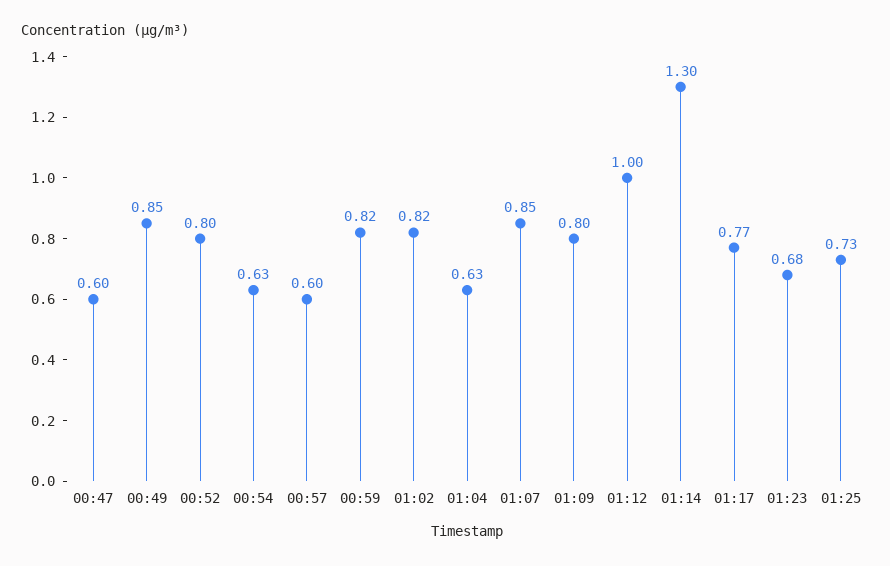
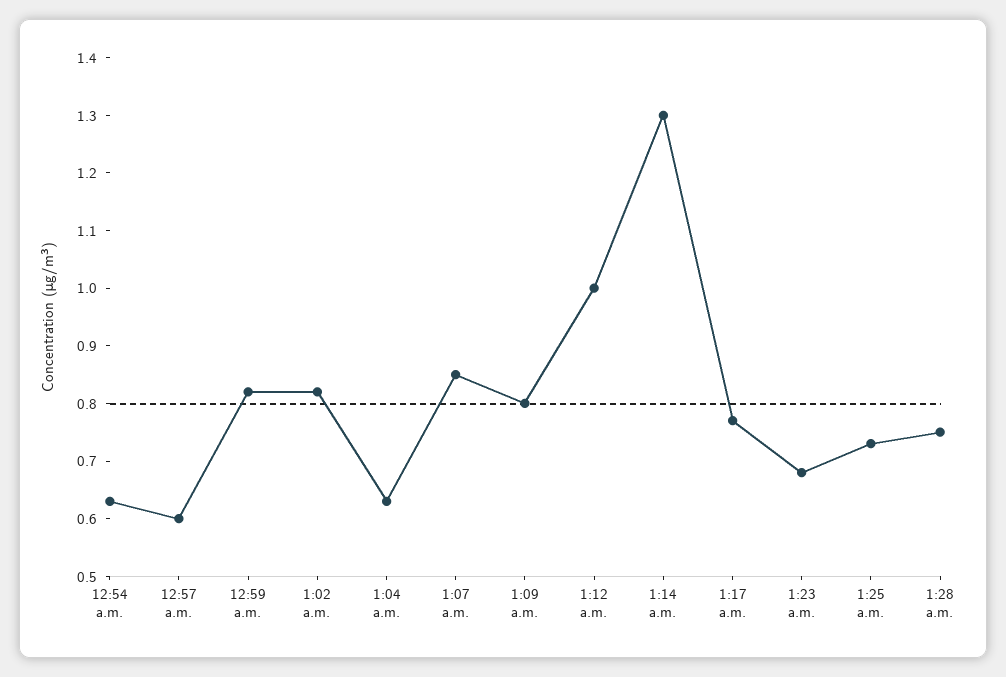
00:47: 0.6 -> none
00:49: 0.85 -> none
00:52: 0.8 -> none
1:28 a.m.: none -> 0.75

